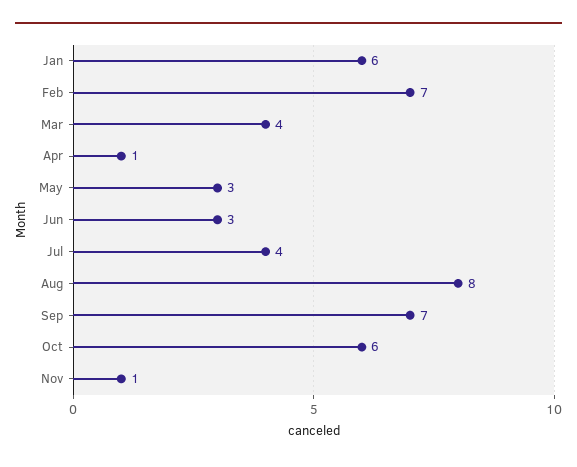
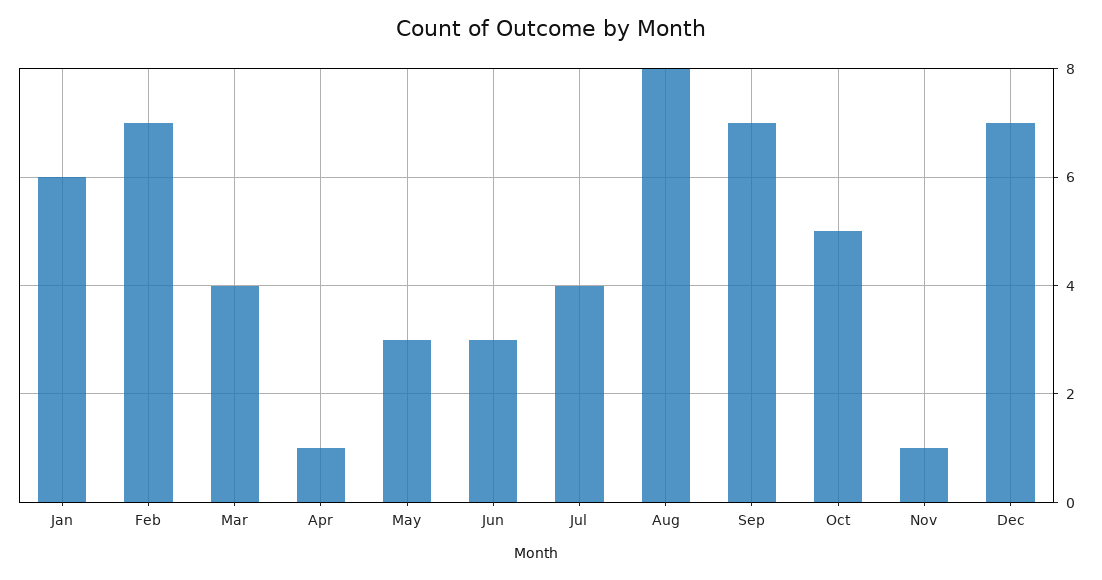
Oct: 6 -> 5
Dec: none -> 7

